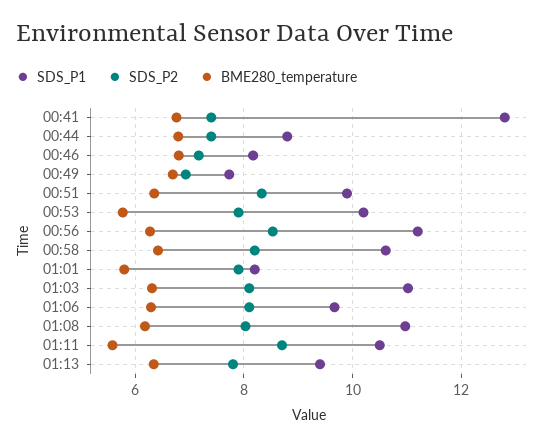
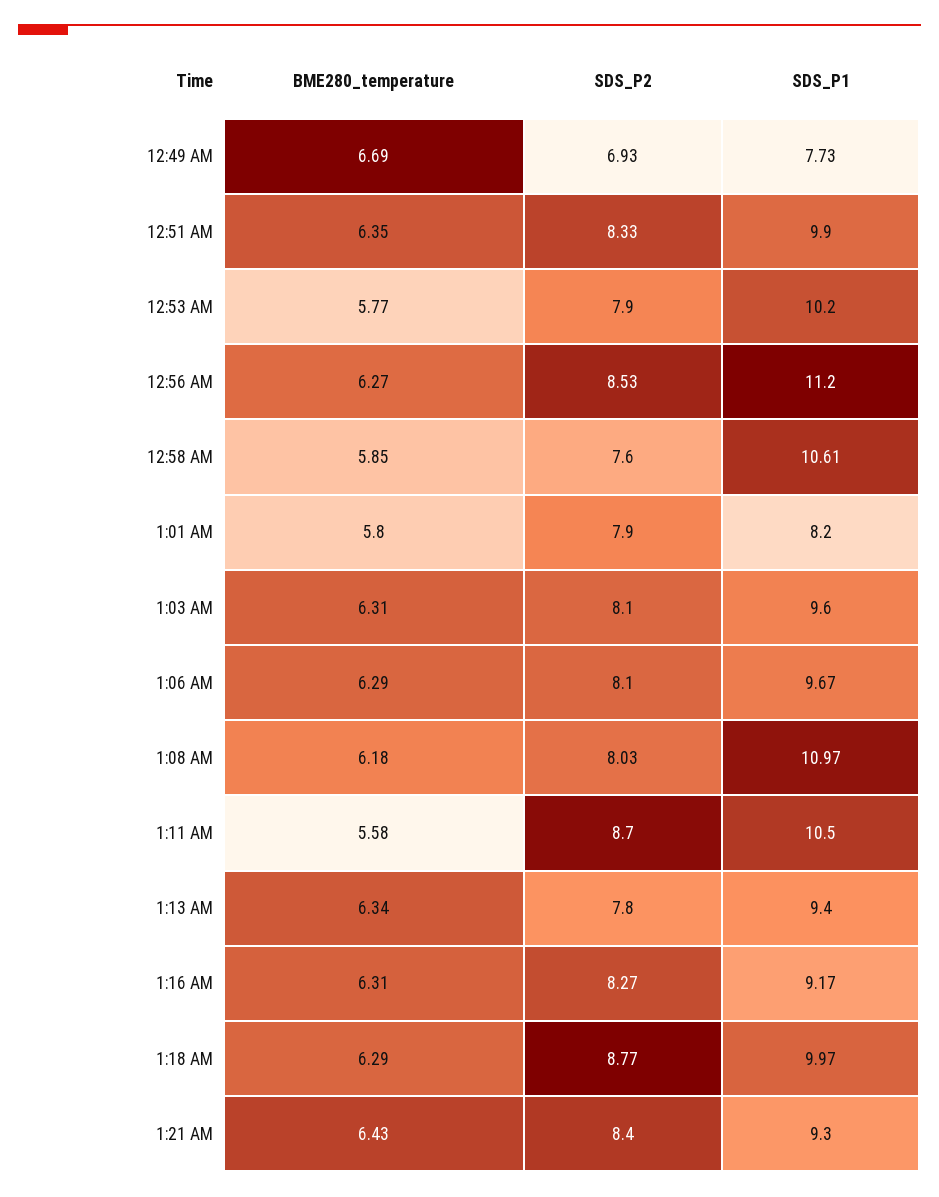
SDS_P1, 00:41: 12.8 -> none
SDS_P2, 00:41: 7.4 -> none
BME280_temperature, 00:41: 6.8 -> none
SDS_P1, 00:44: 8.8 -> none
SDS_P2, 00:44: 7.4 -> none
BME280_temperature, 00:44: 6.8 -> none
SDS_P1, 00:46: 8.2 -> none
SDS_P2, 00:46: 7.2 -> none
BME280_temperature, 00:46: 6.8 -> none
SDS_P2, 00:58: 8.2 -> 7.6
BME280_temperature, 00:58: 6.4 -> 5.85
SDS_P1, 01:03: 11 -> 9.6
BME280_temperature, 1:16 AM: none -> 6.31
SDS_P2, 1:16 AM: none -> 8.27
SDS_P1, 1:16 AM: none -> 9.17
BME280_temperature, 1:18 AM: none -> 6.29
SDS_P2, 1:18 AM: none -> 8.77
SDS_P1, 1:18 AM: none -> 9.97
BME280_temperature, 1:21 AM: none -> 6.43
SDS_P2, 1:21 AM: none -> 8.4
SDS_P1, 1:21 AM: none -> 9.3

